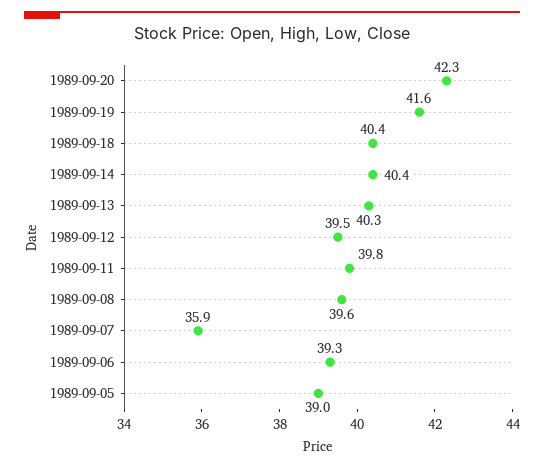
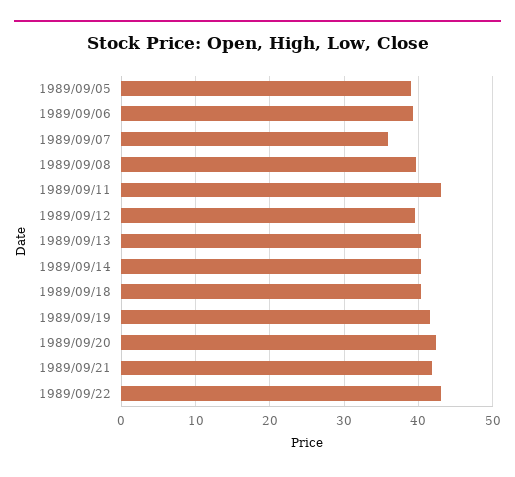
1989-09-11: 39.8 -> 43
1989/09/21: none -> 42
1989/09/22: none -> 43

